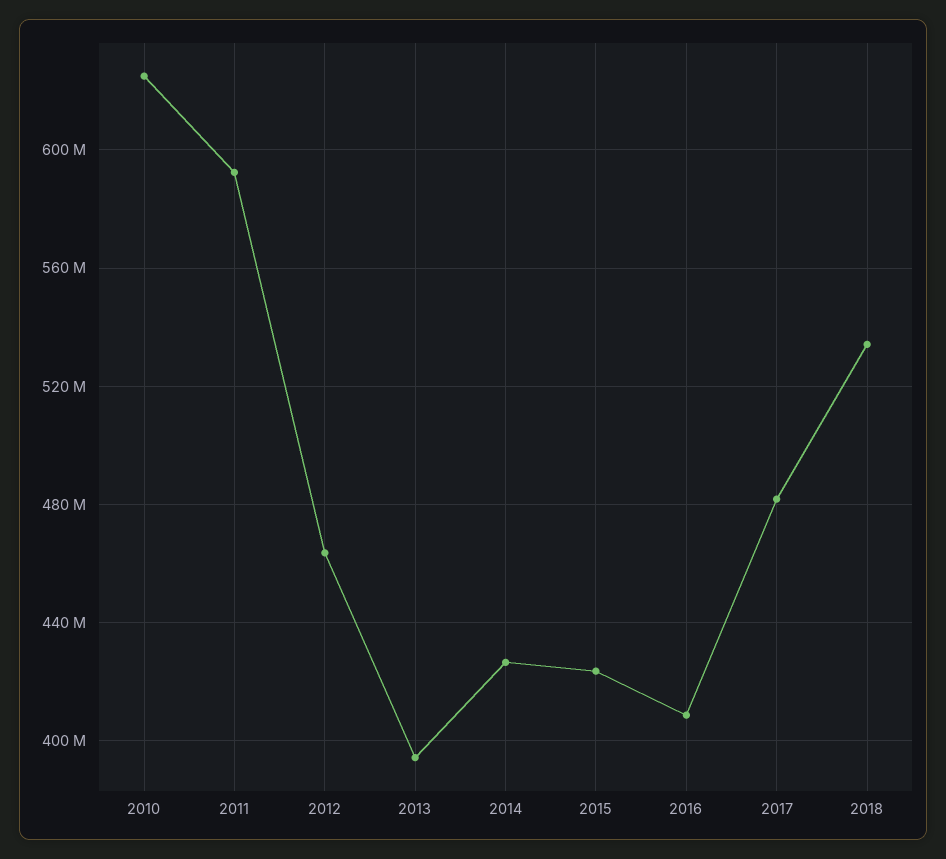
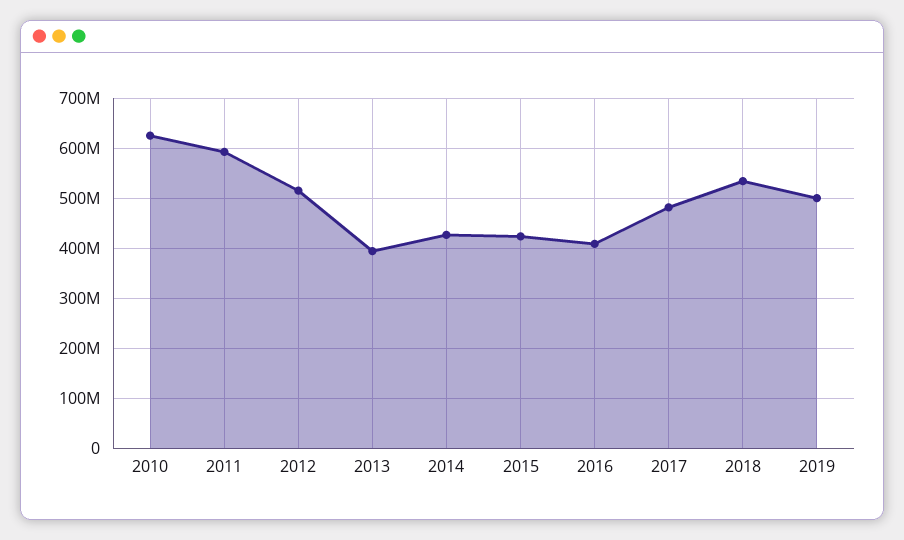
2012: 465000000 -> 520000000
2019: none -> 500000000

